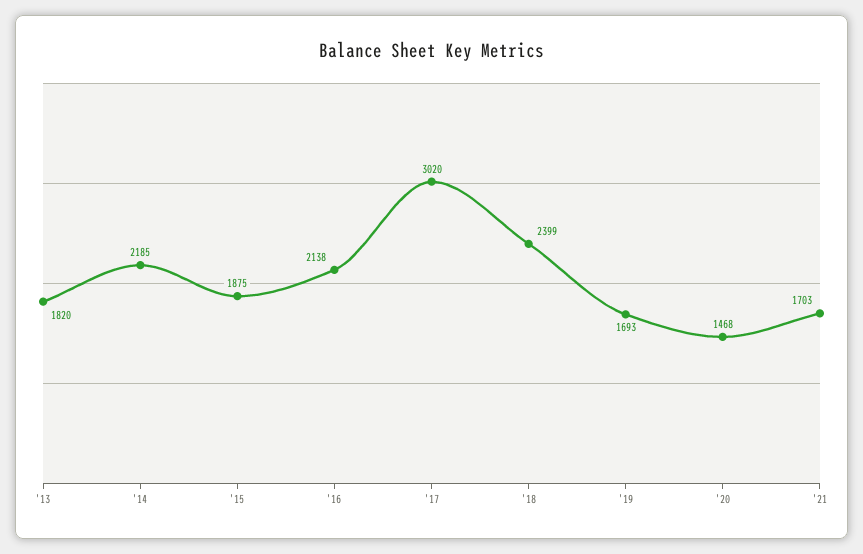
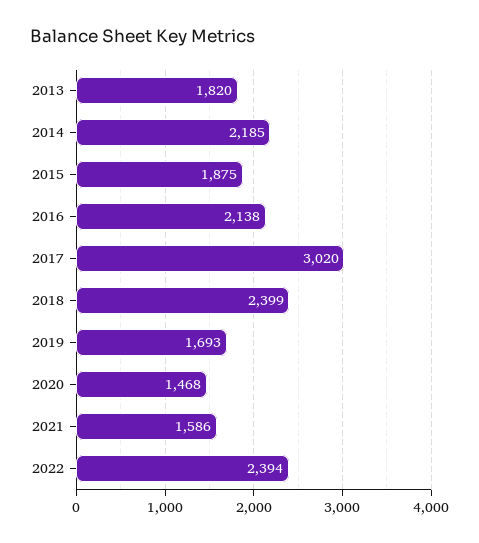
'21: 1703 -> 1586
2022: none -> 2394

